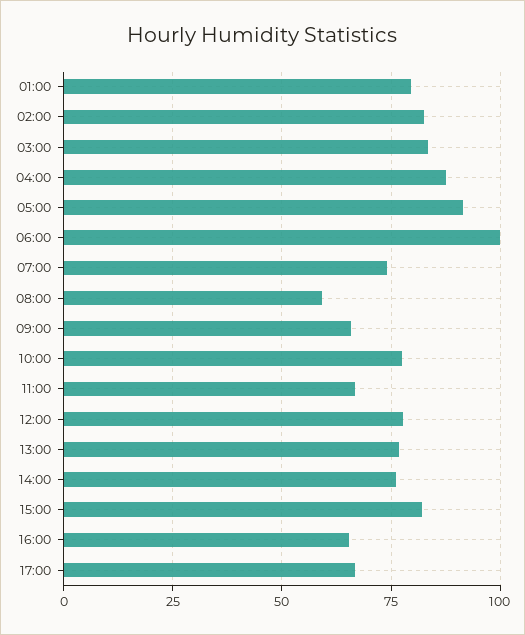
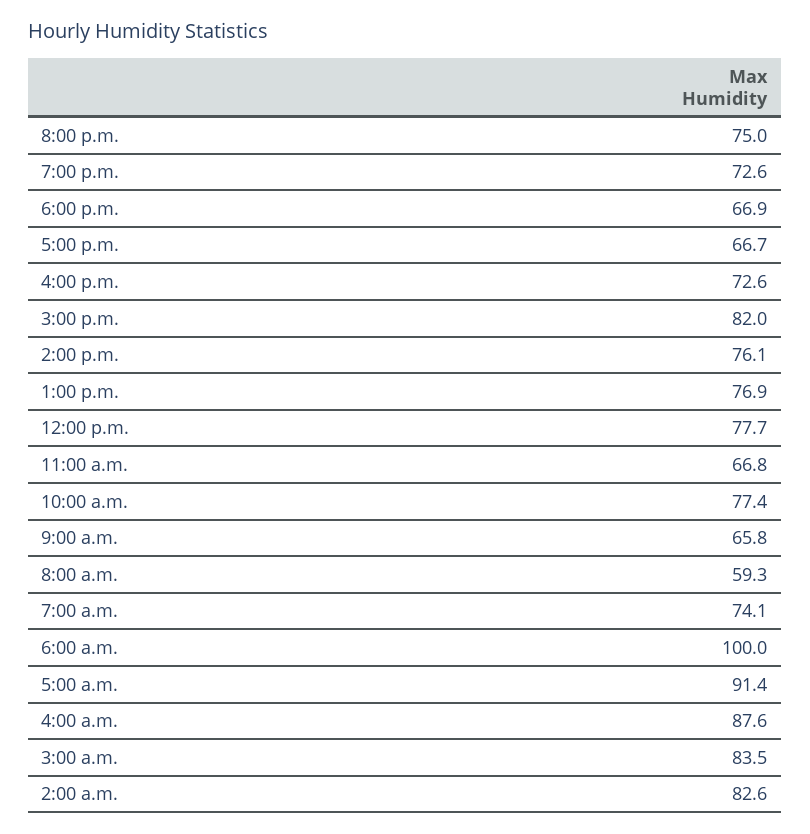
01:00: 80 -> none
16:00: 65 -> 72.6
8:00 p.m.: none -> 75
7:00 p.m.: none -> 72.6
6:00 p.m.: none -> 66.9

